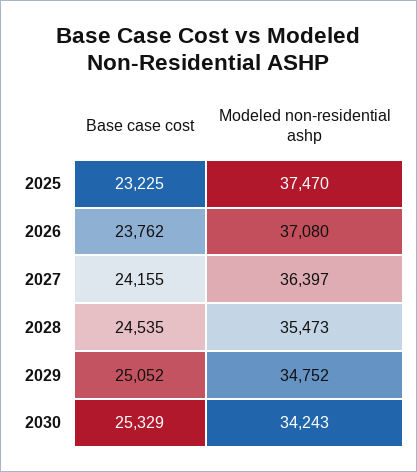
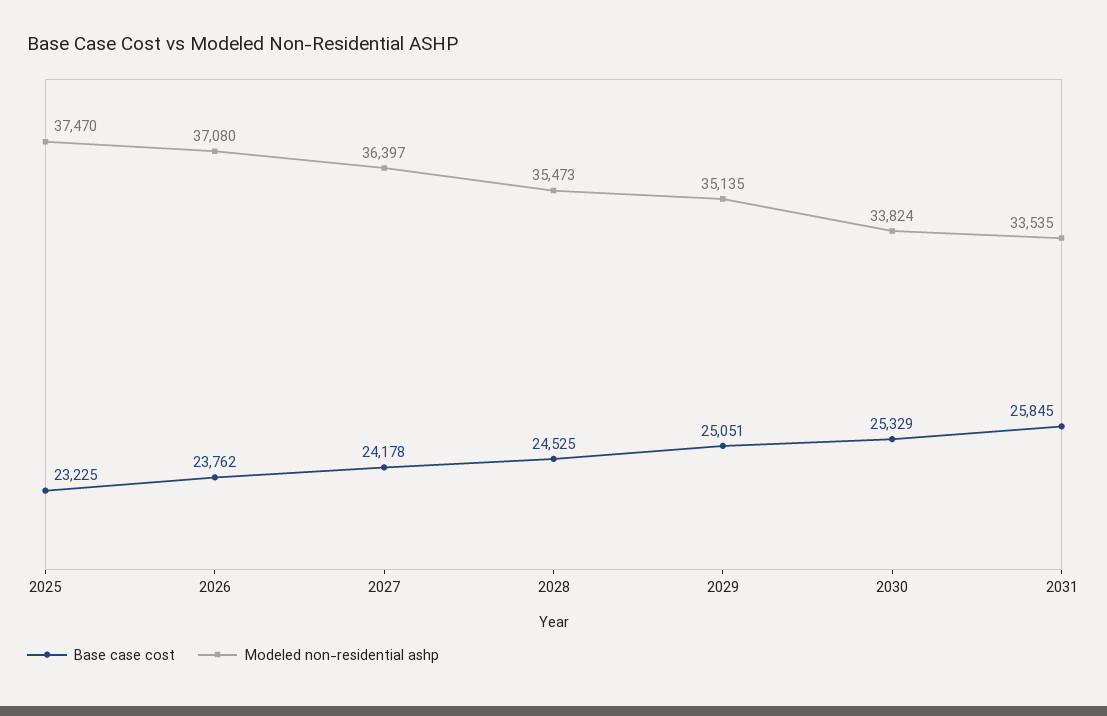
Base case cost, 2027: 24155 -> 24178
Base case cost, 2028: 24535 -> 24525
Base case cost, 2029: 25052 -> 25051
Modeled non-residential ashp, 2029: 34752 -> 35135
Modeled non-residential ashp, 2030: 34243 -> 33824
Base case cost, 2031: none -> 25845
Modeled non-residential ashp, 2031: none -> 33535

